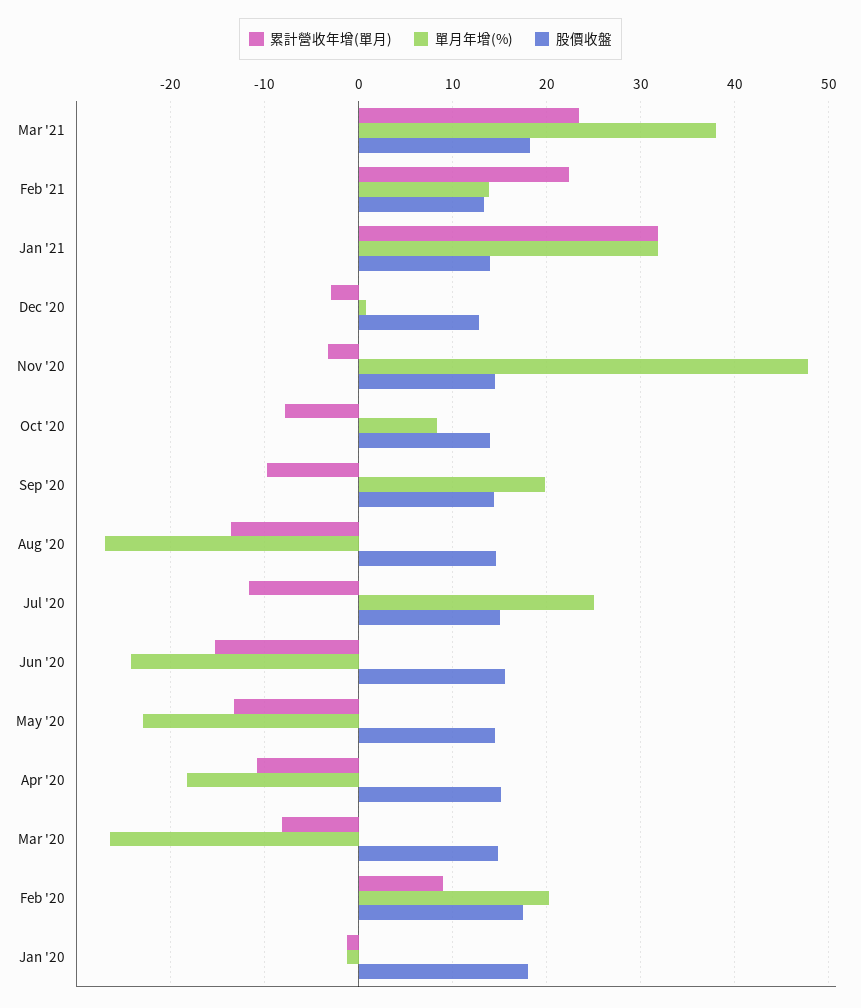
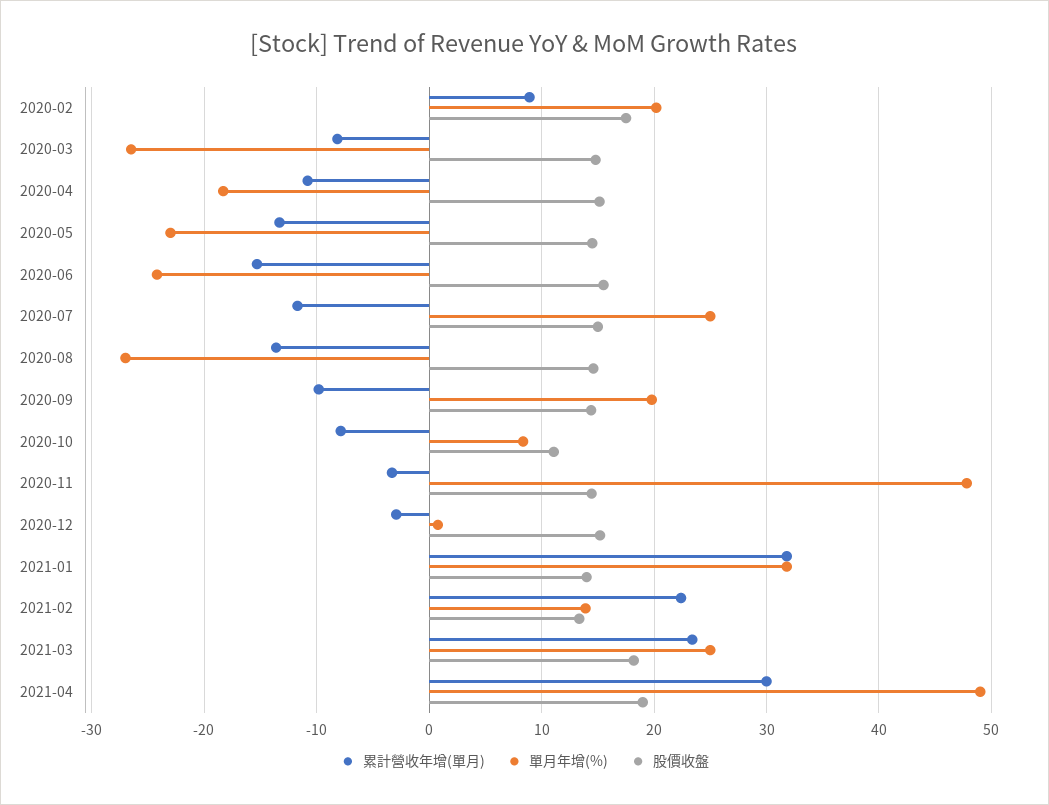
單月年增(%), Mar '21: 38 -> 25
股價收盤, Dec '20: 13 -> 15
股價收盤, Oct '20: 14 -> 11
累計營收年增(單月), Jan '20: -1 -> none
單月年增(%), Jan '20: -1 -> none
股價收盤, Jan '20: 18 -> none
累計營收年增(單月), 2021-04: none -> 30
單月年增(%), 2021-04: none -> 49
股價收盤, 2021-04: none -> 19

